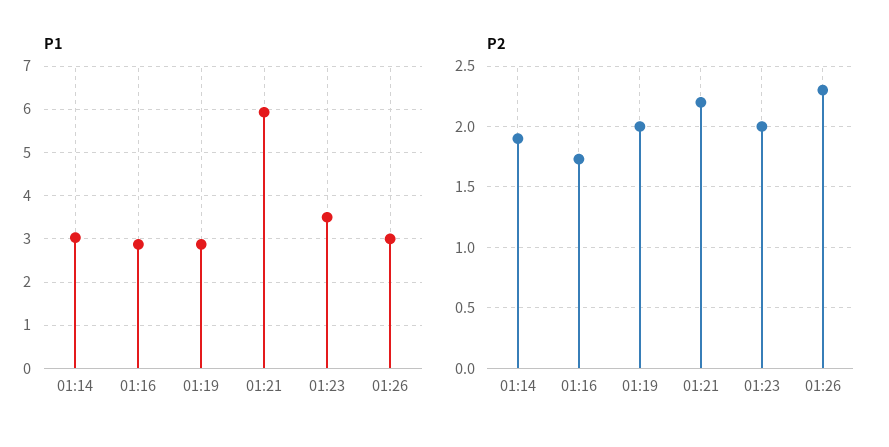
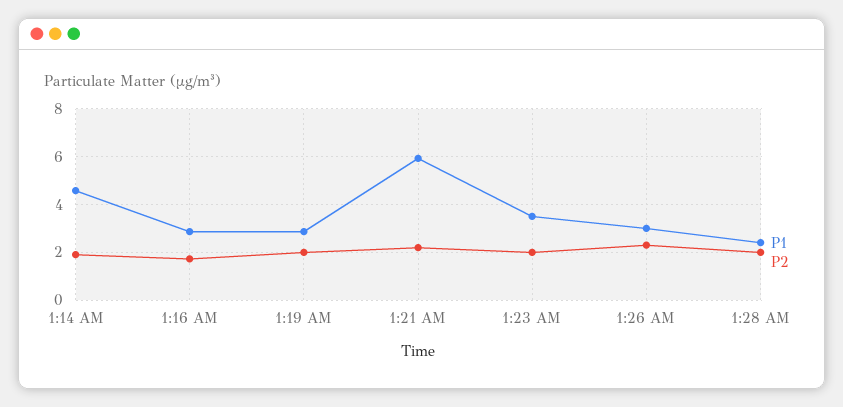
P1, 01:14: 3 -> 4.5
P1, 1:28 AM: none -> 2.5
P2, 1:28 AM: none -> 2

